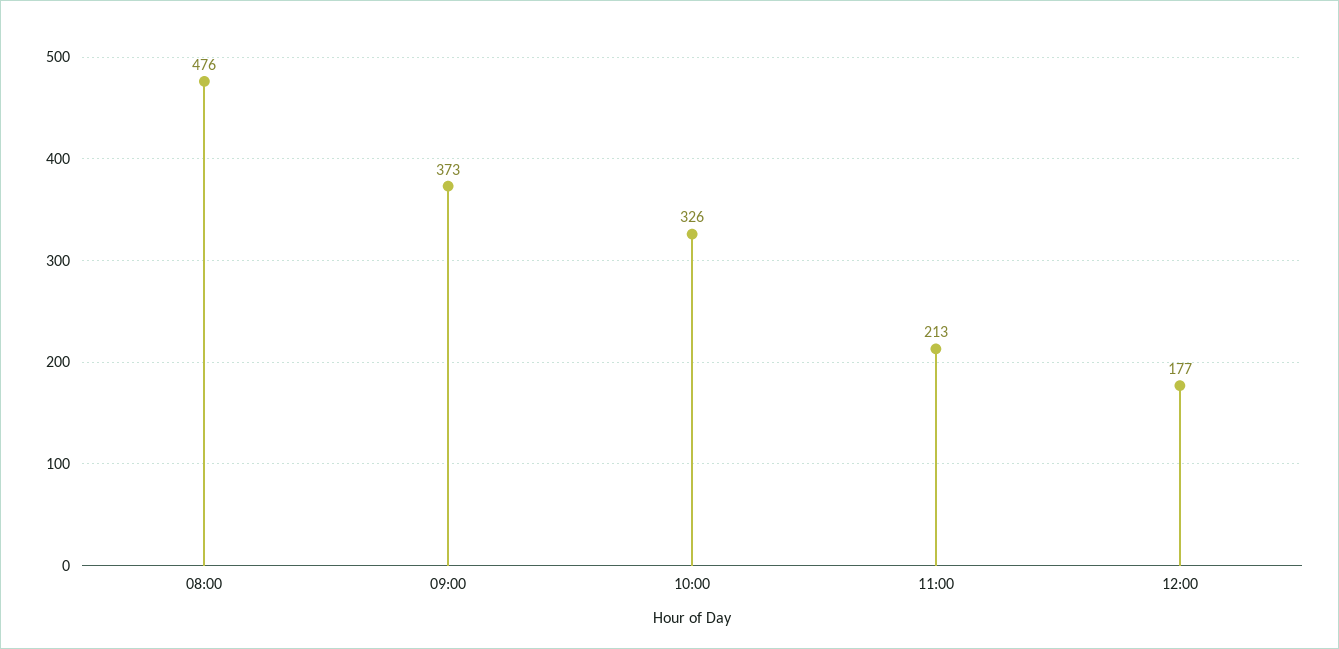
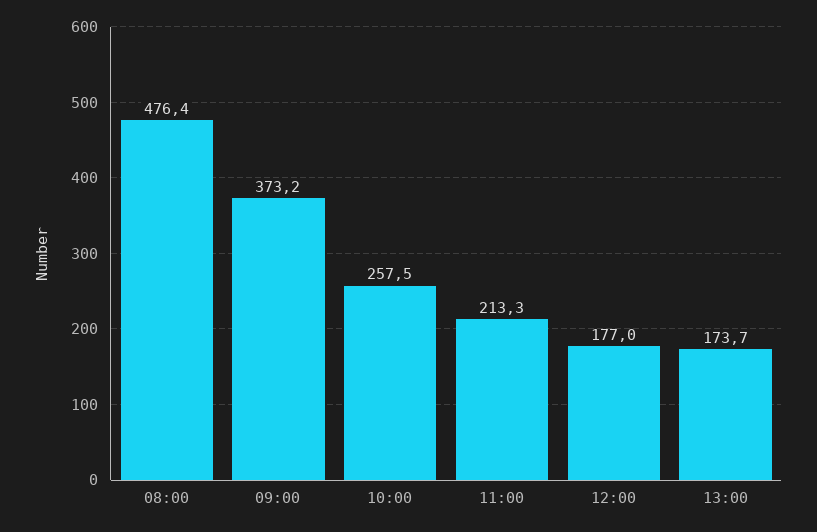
10:00: 326 -> 257.5
13:00: none -> 173.7

